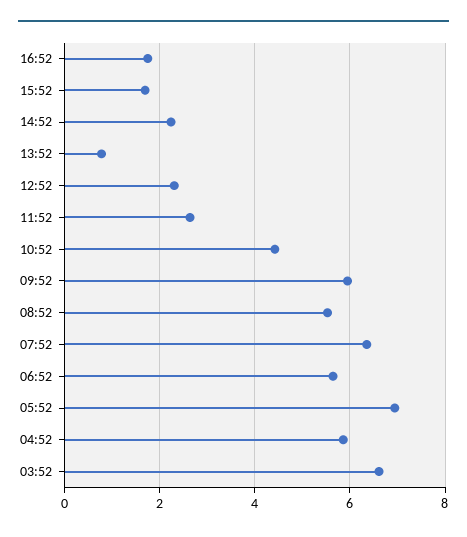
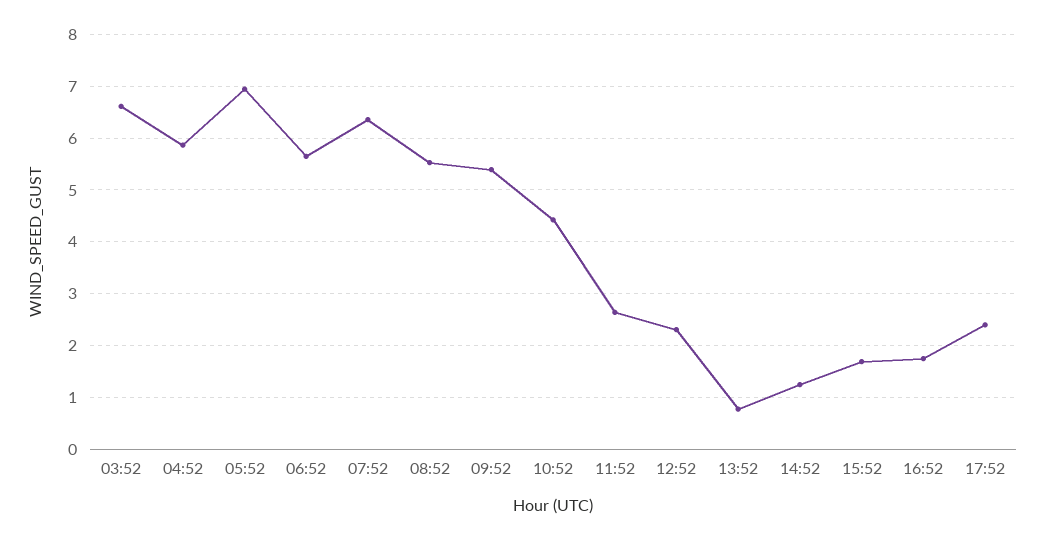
14:52: 2.2 -> 1.2
09:52: 6 -> 5.4
17:52: none -> 2.4

